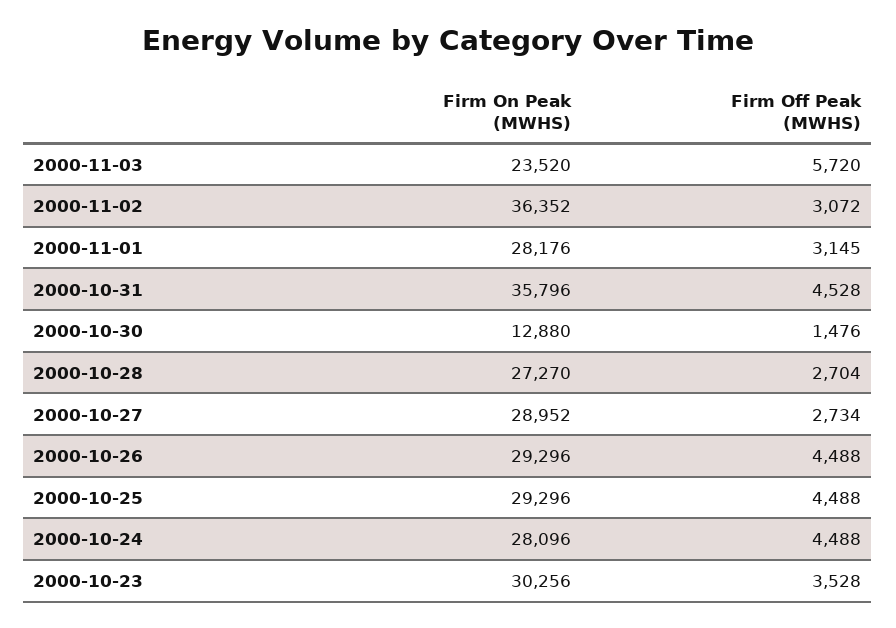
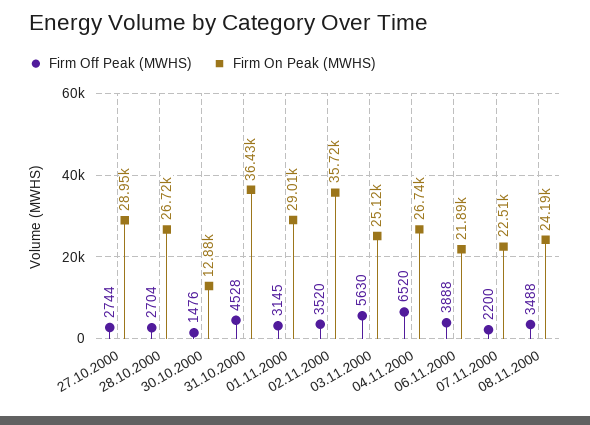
Firm On Peak (MWHS), 2000-11-03: 23520 -> 25120
Firm Off Peak (MWHS), 2000-11-03: 5720 -> 5630
Firm On Peak (MWHS), 2000-11-02: 36352 -> 35720
Firm Off Peak (MWHS), 2000-11-02: 3072 -> 3520
Firm On Peak (MWHS), 2000-11-01: 28176 -> 29010
Firm On Peak (MWHS), 2000-10-31: 35796 -> 36430
Firm On Peak (MWHS), 2000-10-28: 27270 -> 26720
Firm Off Peak (MWHS), 2000-10-27: 2734 -> 2744
Firm On Peak (MWHS), 2000-10-26: 29296 -> none
Firm Off Peak (MWHS), 2000-10-26: 4488 -> none
Firm On Peak (MWHS), 2000-10-25: 29296 -> none
Firm Off Peak (MWHS), 2000-10-25: 4488 -> none
Firm On Peak (MWHS), 2000-10-24: 28096 -> none
Firm Off Peak (MWHS), 2000-10-24: 4488 -> none
Firm On Peak (MWHS), 2000-10-23: 30256 -> none
Firm Off Peak (MWHS), 2000-10-23: 3528 -> none
Firm Off Peak (MWHS), 04.11.2000: none -> 6520
Firm On Peak (MWHS), 04.11.2000: none -> 26740
Firm Off Peak (MWHS), 06.11.2000: none -> 3888
Firm On Peak (MWHS), 06.11.2000: none -> 21890
Firm Off Peak (MWHS), 07.11.2000: none -> 2200
Firm On Peak (MWHS), 07.11.2000: none -> 22510
Firm Off Peak (MWHS), 08.11.2000: none -> 3488
Firm On Peak (MWHS), 08.11.2000: none -> 24190

